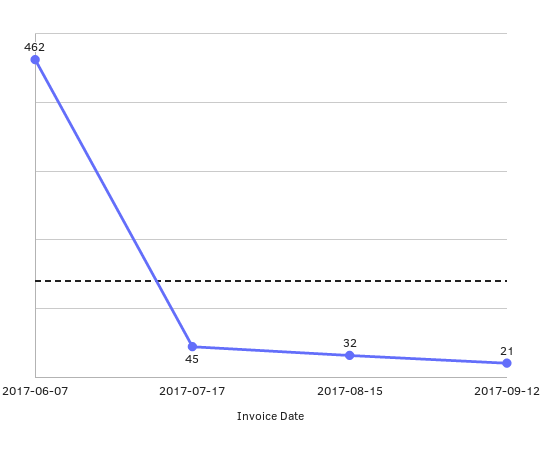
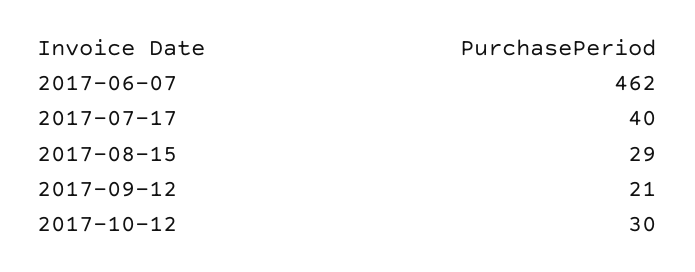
2017-07-17: 45 -> 40
2017-08-15: 32 -> 29
2017-10-12: none -> 30

